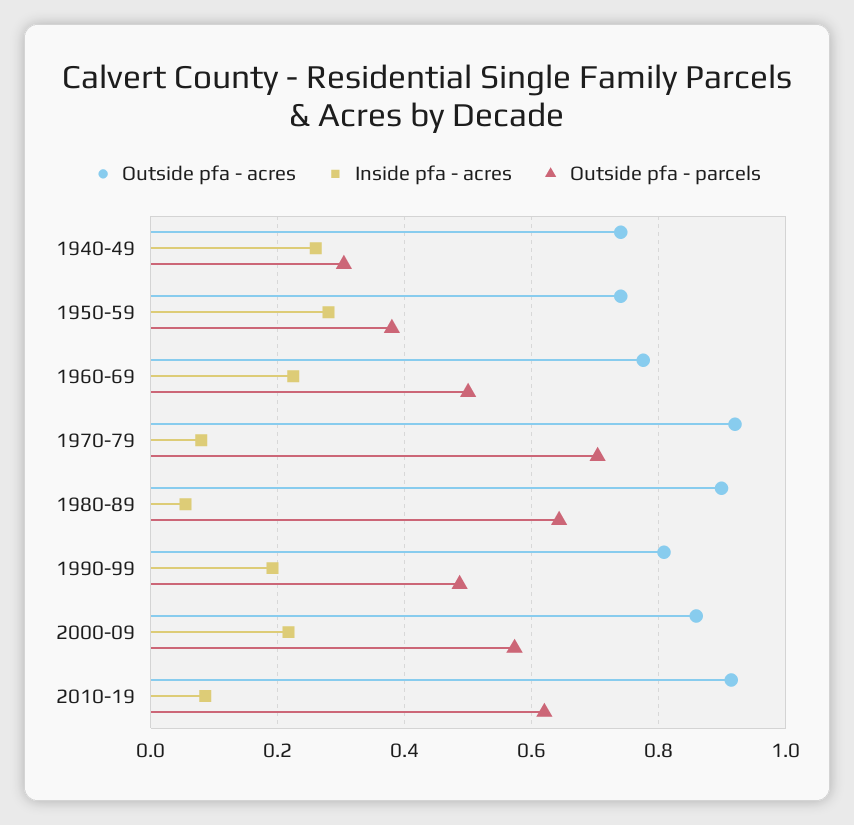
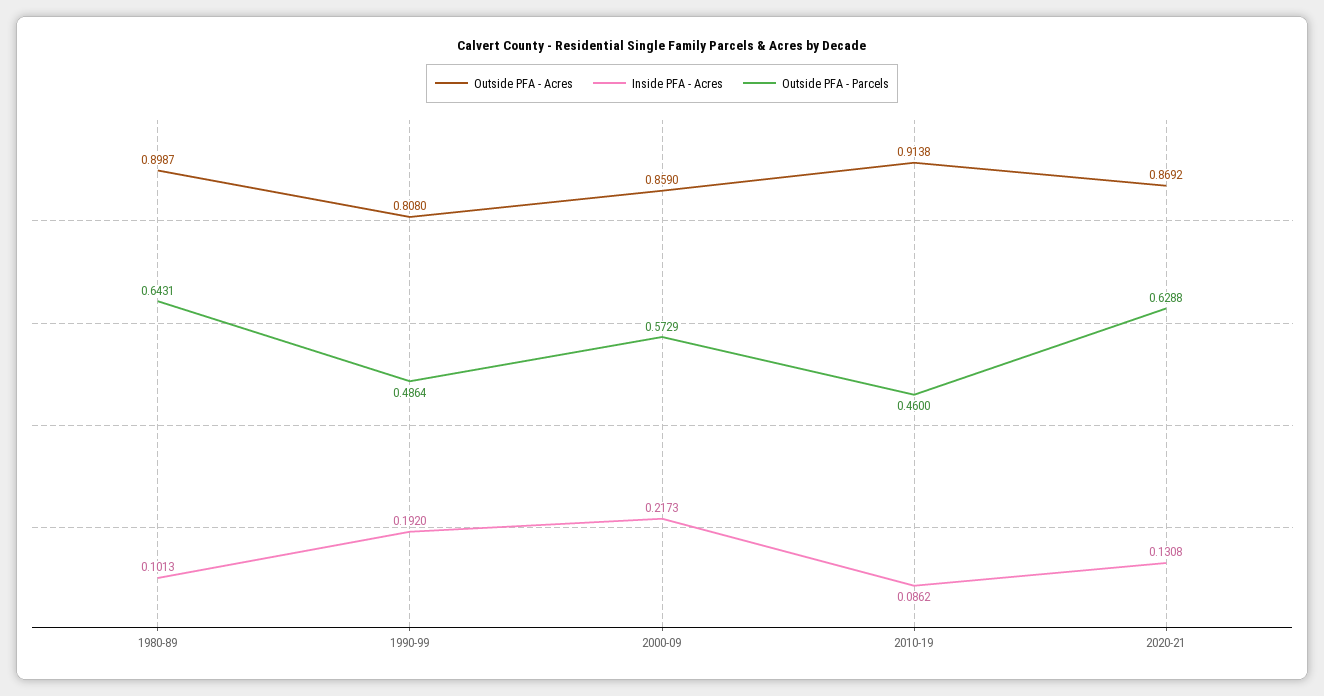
Outside pfa - acres, 1940-49: 0.74 -> none
Inside pfa - acres, 1940-49: 0.26 -> none
Outside pfa - parcels, 1940-49: 0.3 -> none
Outside pfa - acres, 1950-59: 0.74 -> none
Inside pfa - acres, 1950-59: 0.28 -> none
Outside pfa - parcels, 1950-59: 0.38 -> none
Outside pfa - acres, 1960-69: 0.78 -> none
Inside pfa - acres, 1960-69: 0.22 -> none
Outside pfa - parcels, 1960-69: 0.5 -> none
Outside pfa - acres, 1970-79: 0.92 -> none
Inside pfa - acres, 1970-79: 0.08 -> none
Outside pfa - parcels, 1970-79: 0.7 -> none
Inside pfa - acres, 1980-89: 0.06 -> 0.1013
Outside pfa - parcels, 2010-19: 0.62 -> 0.46
Outside pfa - acres, 2020-21: none -> 0.8692
Inside pfa - acres, 2020-21: none -> 0.1308
Outside pfa - parcels, 2020-21: none -> 0.6288

